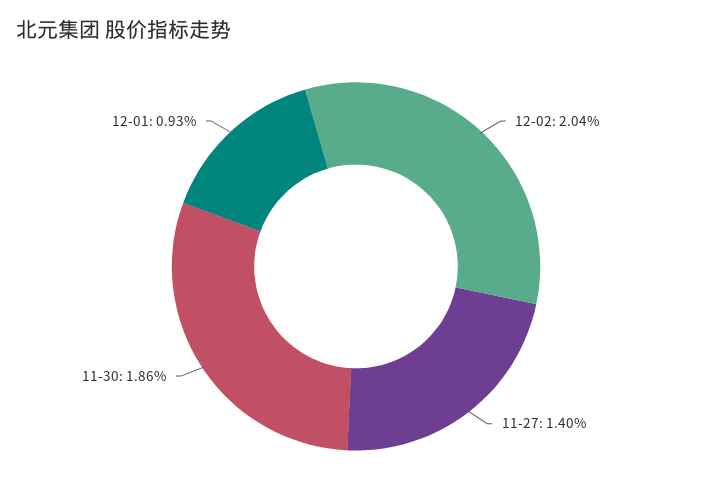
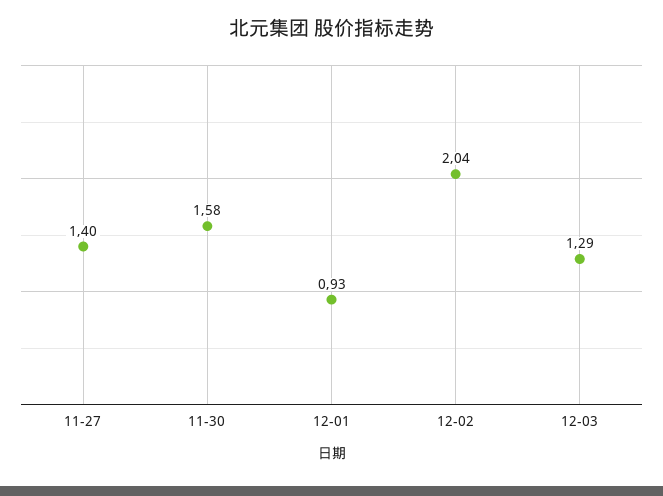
11-30: 1.86 -> 1.58
12-03: none -> 1.29

